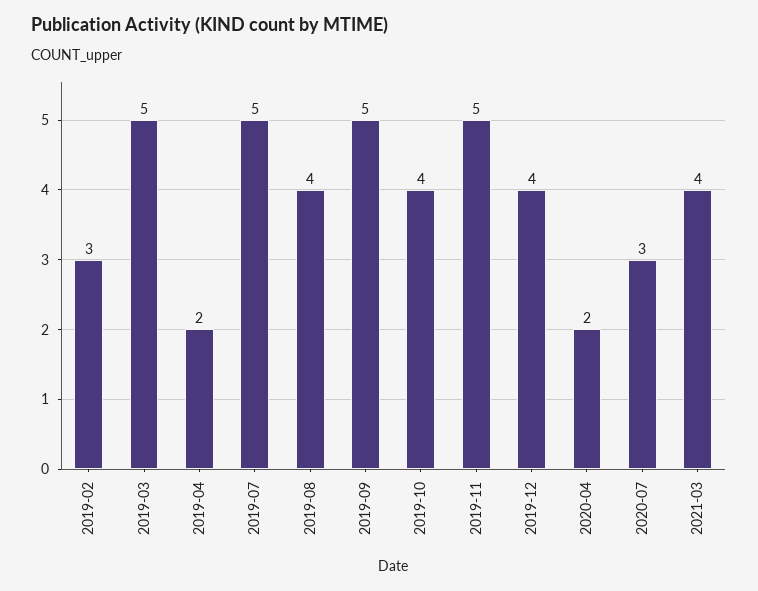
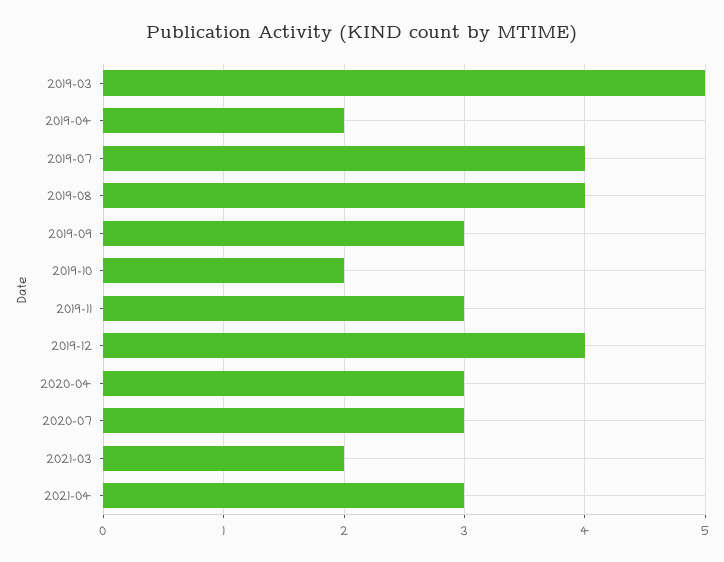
2019-02: 3 -> none
2019-07: 5 -> 4
2019-09: 5 -> 3
2019-10: 4 -> 2
2019-11: 5 -> 3
2020-04: 2 -> 3
2021-03: 4 -> 2
2021-04: none -> 3

